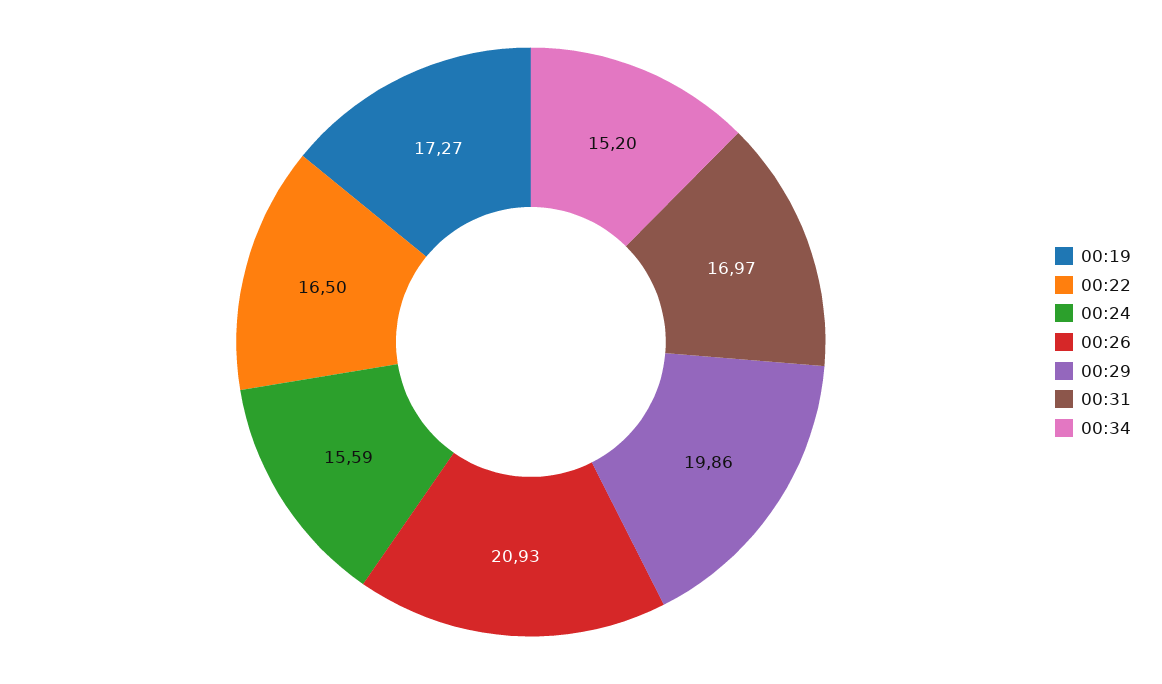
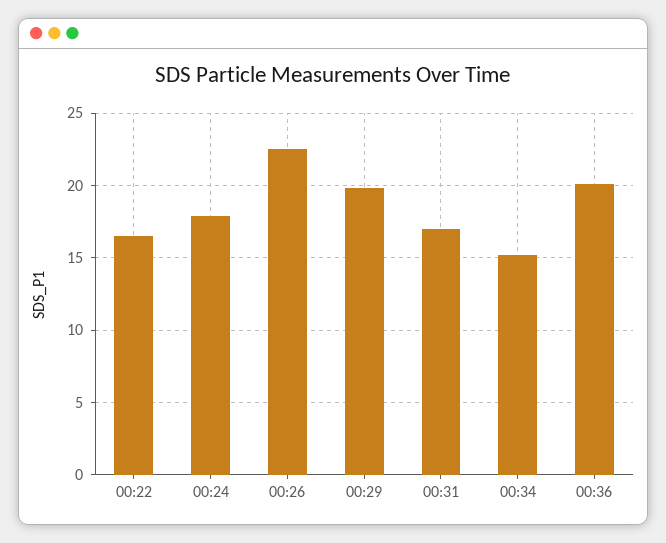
00:19: 17.27 -> none
00:24: 15.59 -> 18
00:26: 20.93 -> 22.5
00:36: none -> 20

